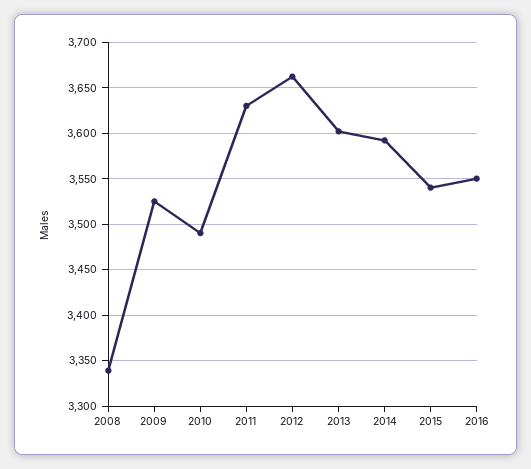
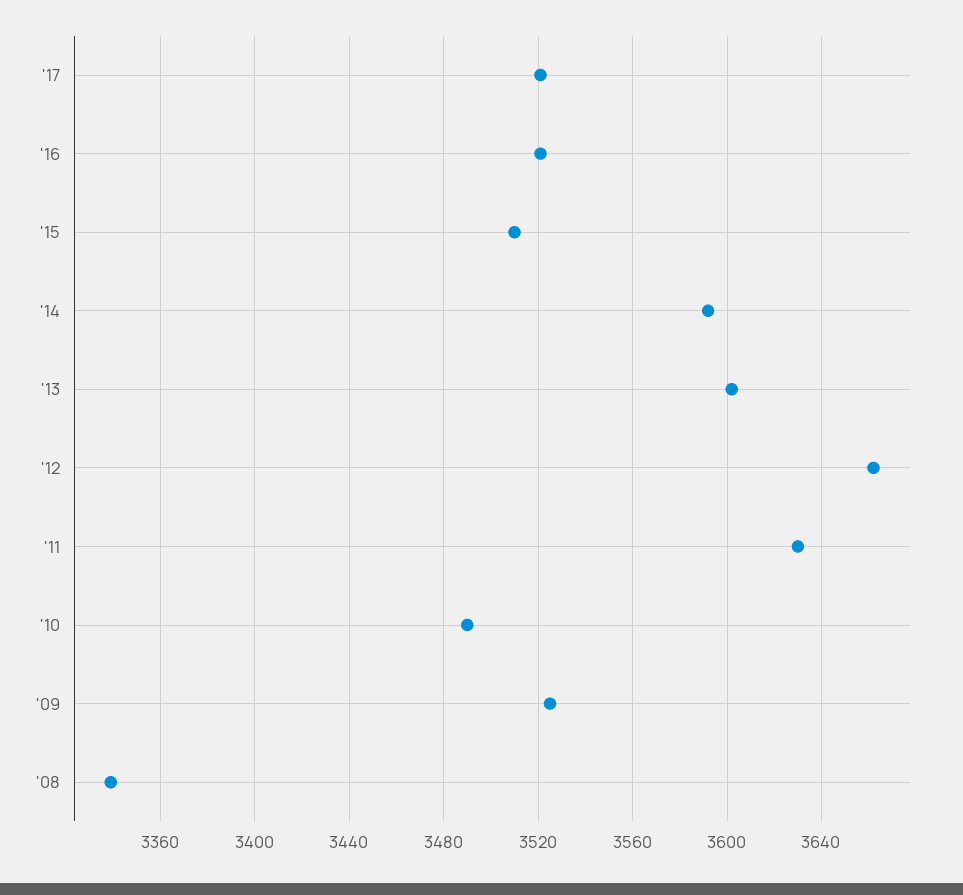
2015: 3540 -> 3510
2016: 3550 -> 3520
'17: none -> 3520

